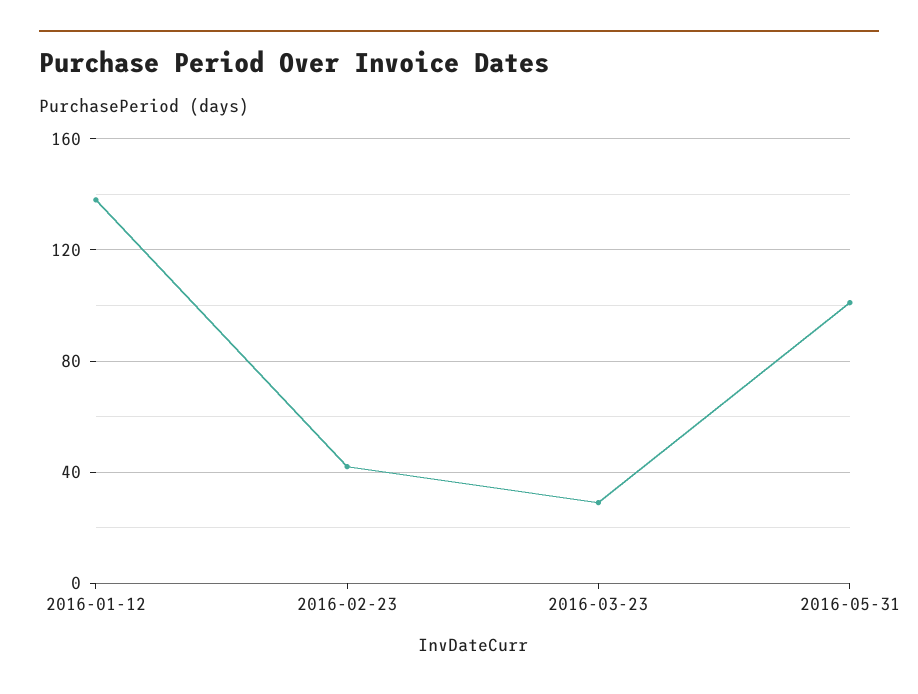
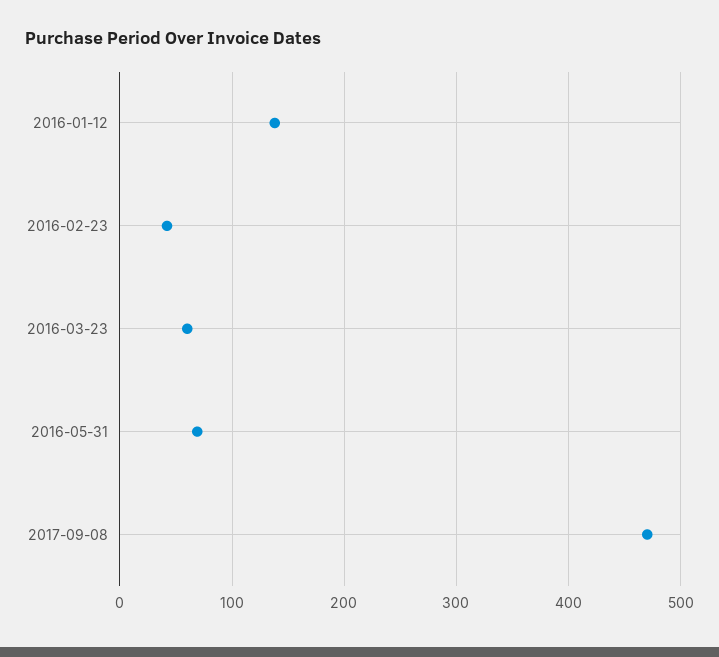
2016-03-23: 30 -> 60
2016-05-31: 100 -> 70
2017-09-08: none -> 470

